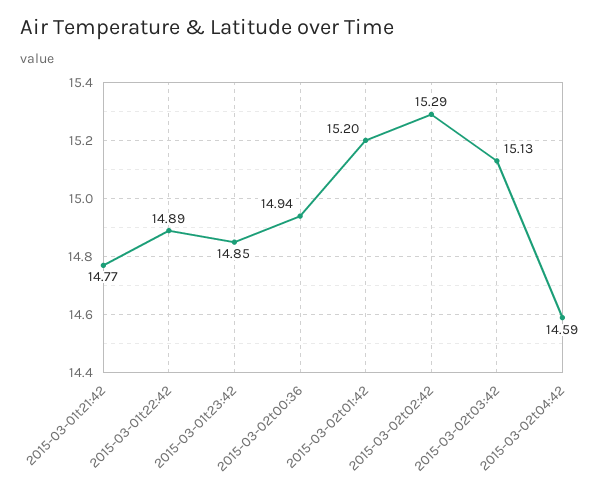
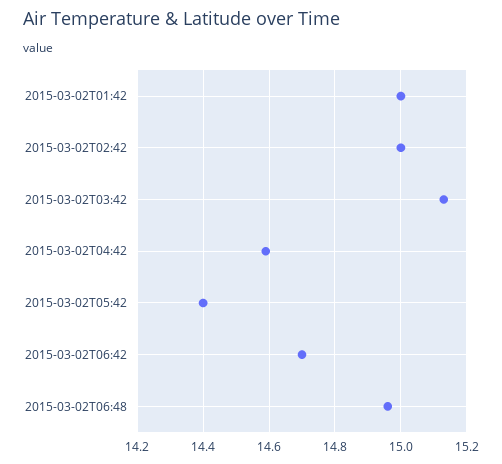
2015-03-01t21:42: 14.77 -> none
2015-03-01t22:42: 14.89 -> none
2015-03-01t23:42: 14.85 -> none
2015-03-02t00:36: 14.94 -> none
2015-03-02t01:42: 15.2 -> 15
2015-03-02t02:42: 15.29 -> 15
2015-03-02T05:42: none -> 14.4
2015-03-02T06:42: none -> 14.7
2015-03-02T06:48: none -> 14.95

